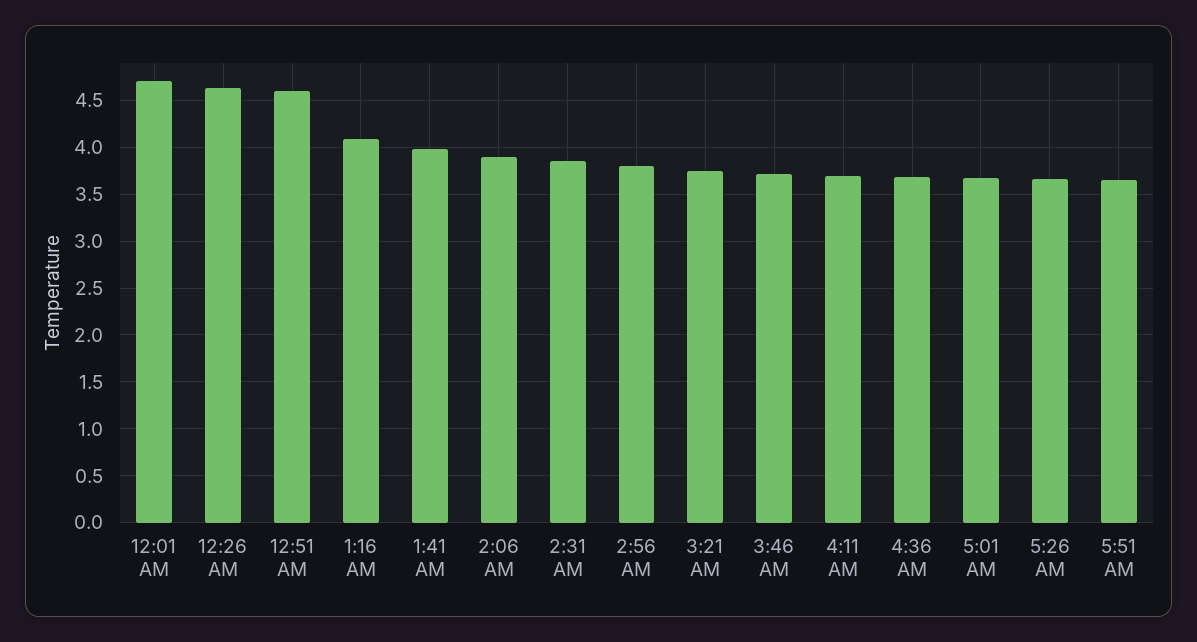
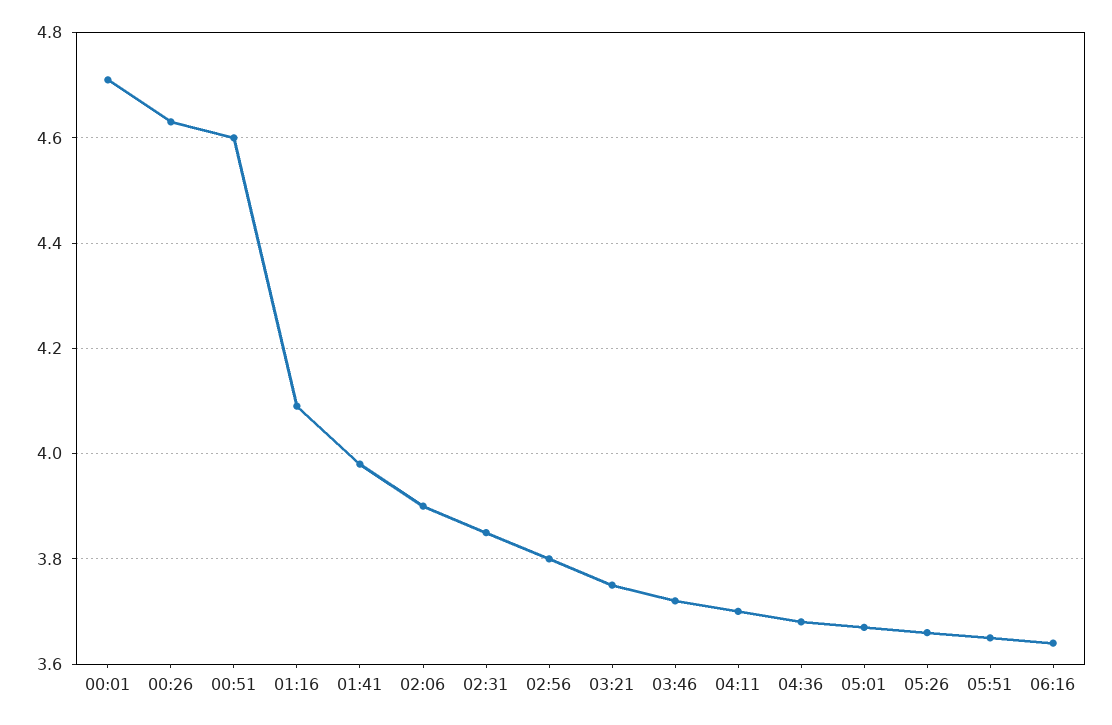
06:16: none -> 3.65

